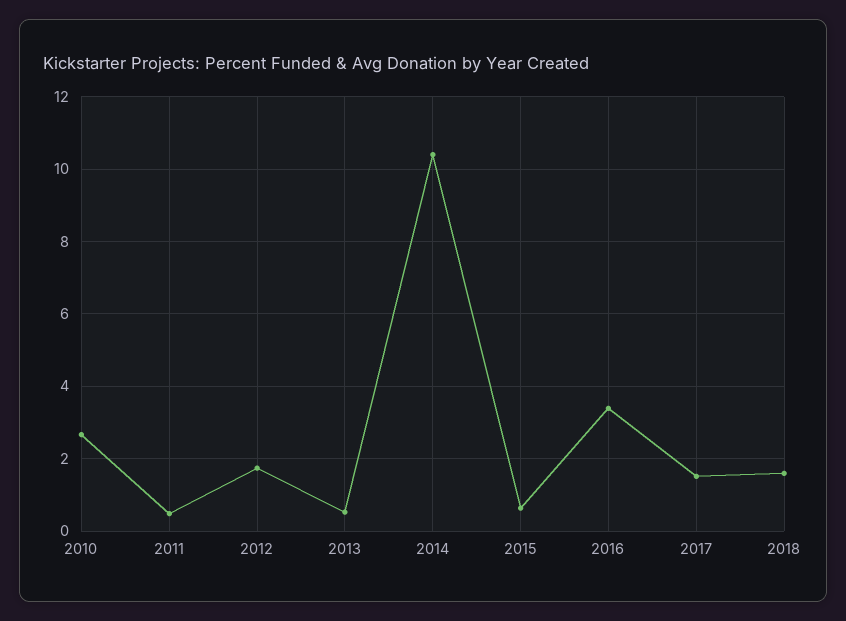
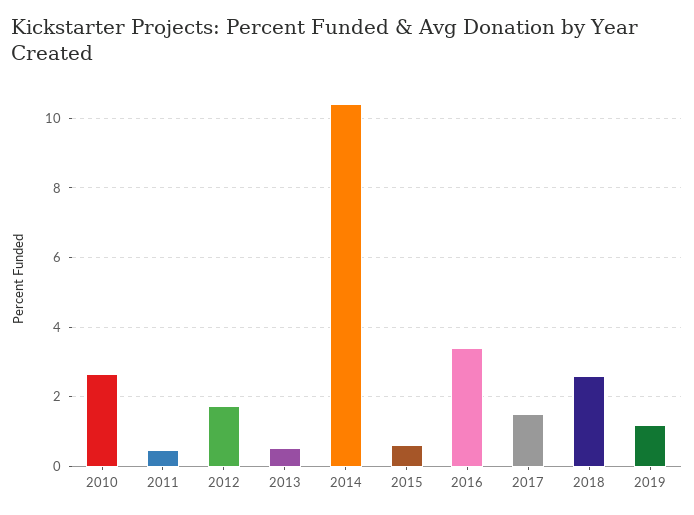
2018: 1.6 -> 2.6
2019: none -> 1.2

